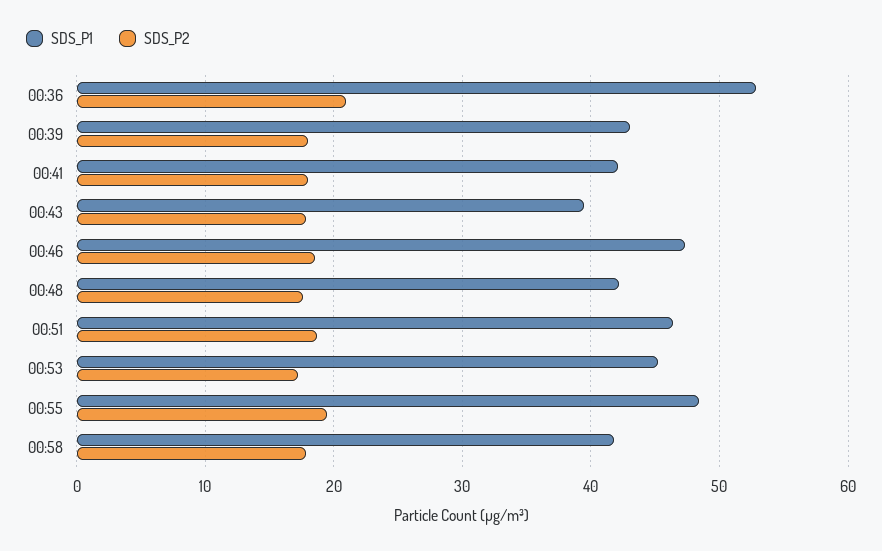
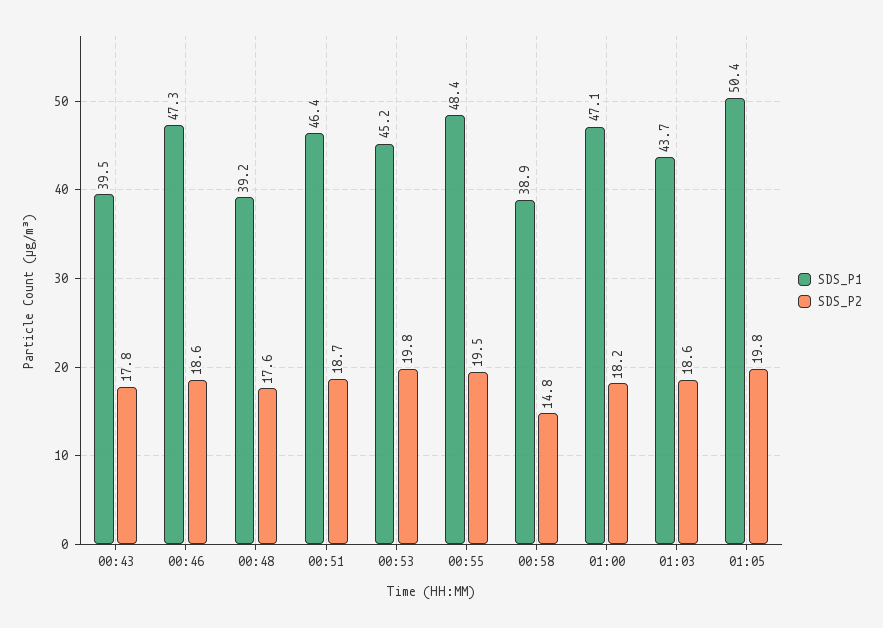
SDS_P1, 00:36: 53 -> none
SDS_P2, 00:36: 21 -> none
SDS_P1, 00:39: 43 -> none
SDS_P2, 00:39: 18 -> none
SDS_P1, 00:41: 42 -> none
SDS_P2, 00:41: 18 -> none
SDS_P1, 00:48: 42 -> 39.2
SDS_P2, 00:53: 17 -> 19.8
SDS_P1, 00:58: 42 -> 38.9
SDS_P2, 00:58: 18 -> 14.8
SDS_P1, 01:00: none -> 47.1
SDS_P2, 01:00: none -> 18.2
SDS_P1, 01:03: none -> 43.7
SDS_P2, 01:03: none -> 18.6
SDS_P1, 01:05: none -> 50.4
SDS_P2, 01:05: none -> 19.8

